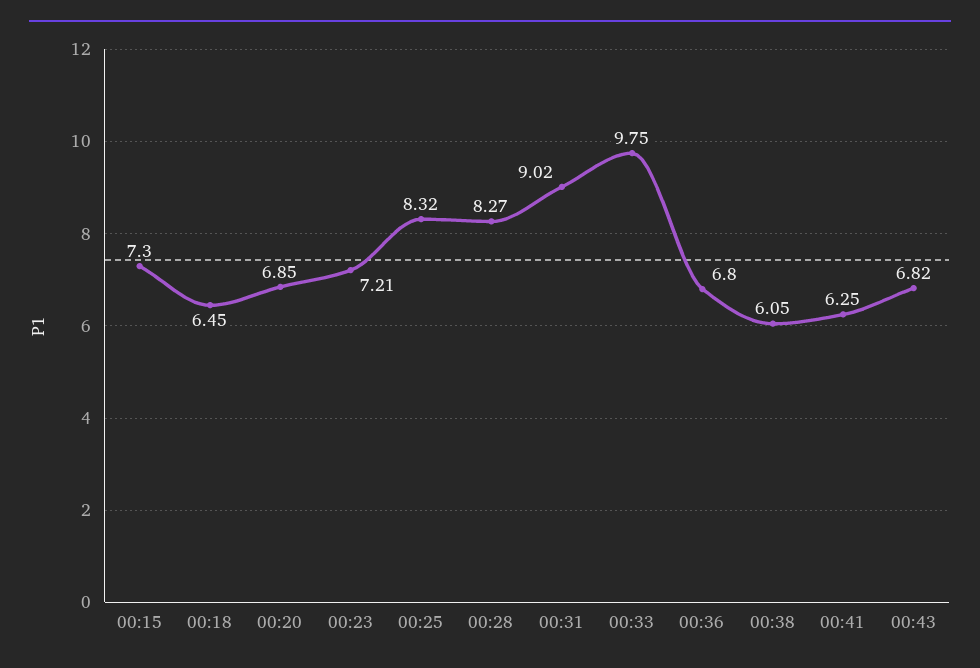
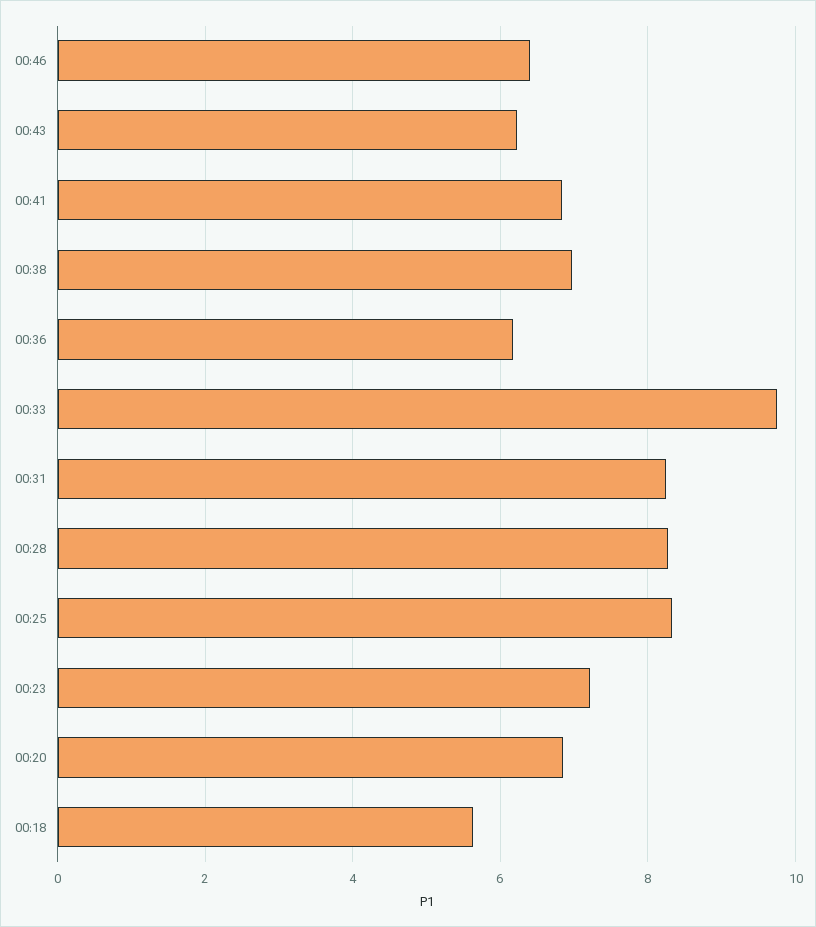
00:15: 7.3 -> none
00:18: 6.45 -> 5.6
00:31: 9.02 -> 8.2
00:36: 6.8 -> 6.2
00:38: 6.05 -> 7
00:41: 6.25 -> 6.8
00:43: 6.82 -> 6.2
00:46: none -> 6.4

